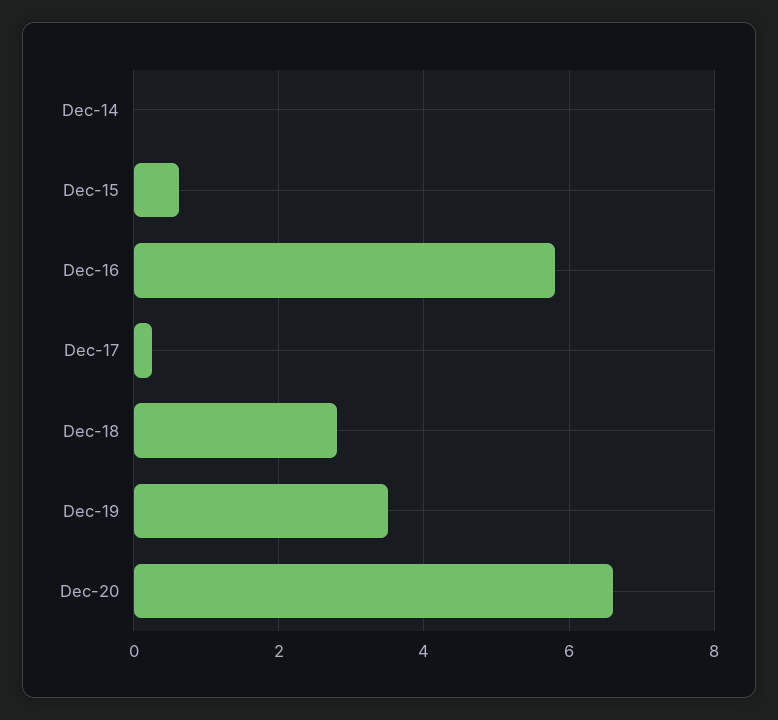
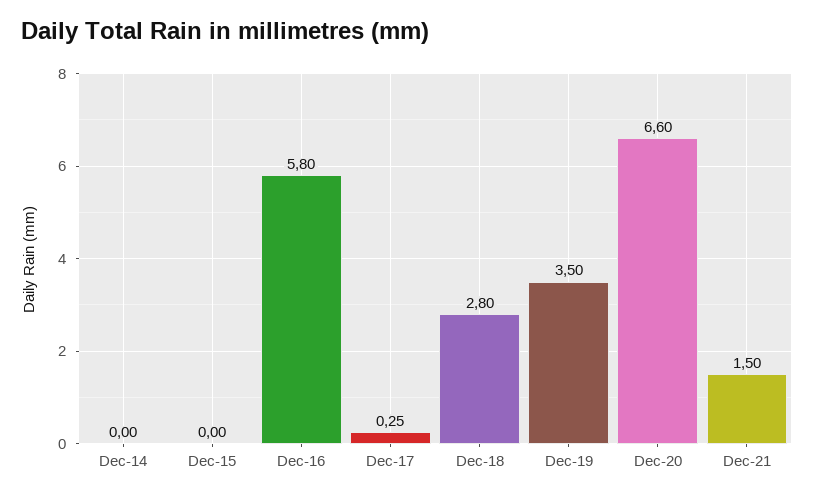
Dec-15: 0.6 -> 0
Dec-21: none -> 1.5

